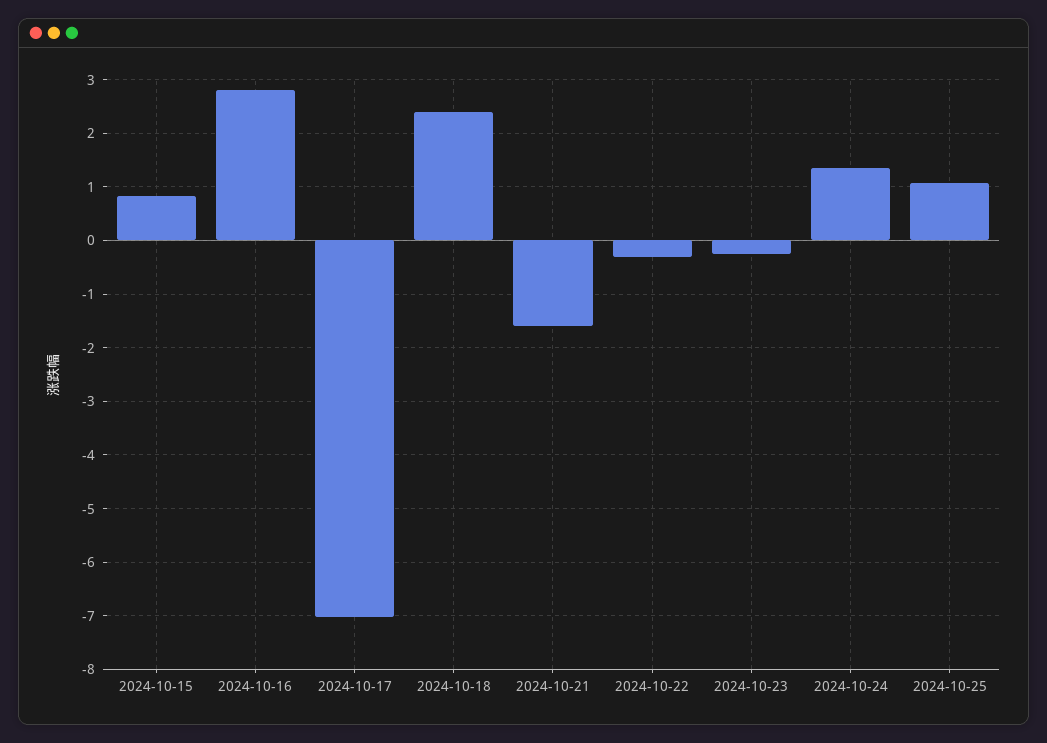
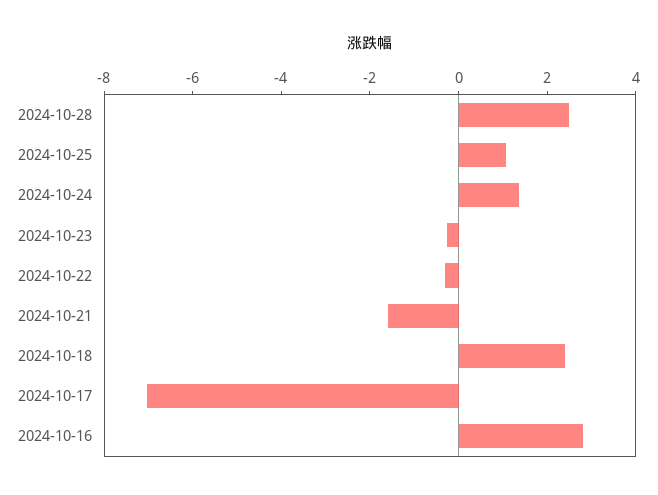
2024-10-15: 0.8 -> none
2024-10-28: none -> 2.5

